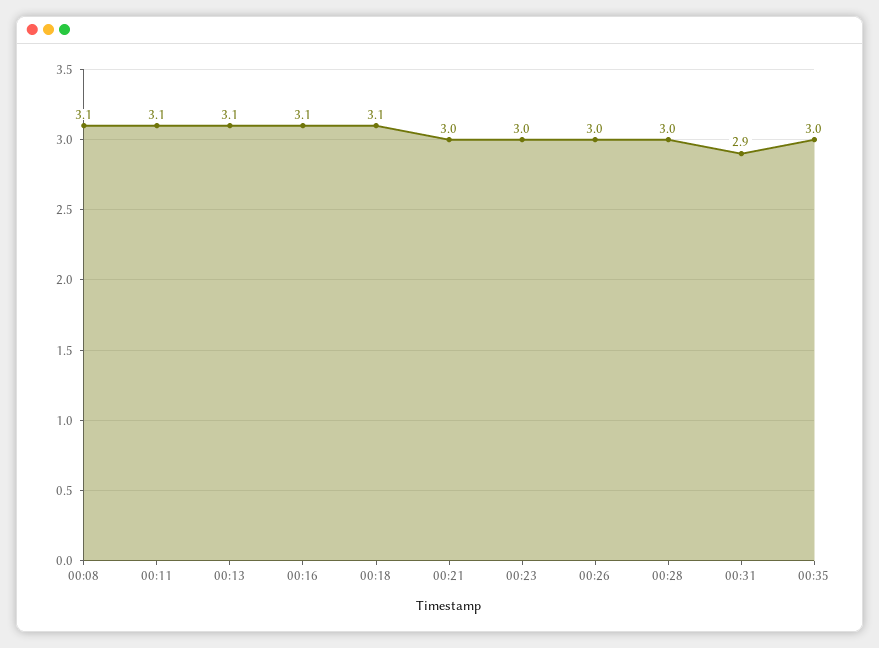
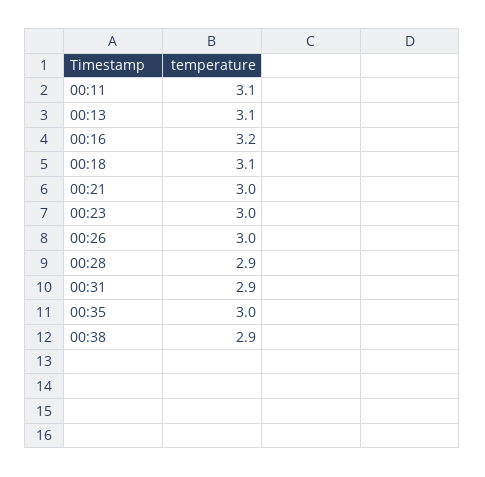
00:08: 3.1 -> none
00:16: 3.1 -> 3.2
00:28: 3 -> 2.9
00:38: none -> 2.9

